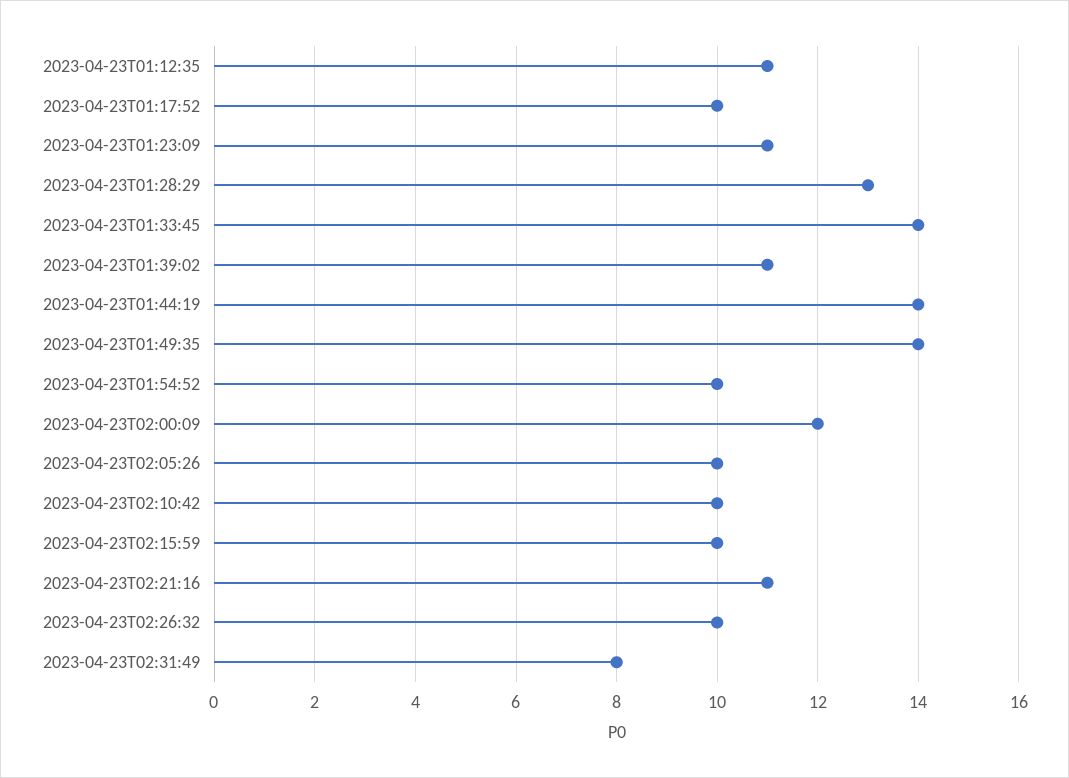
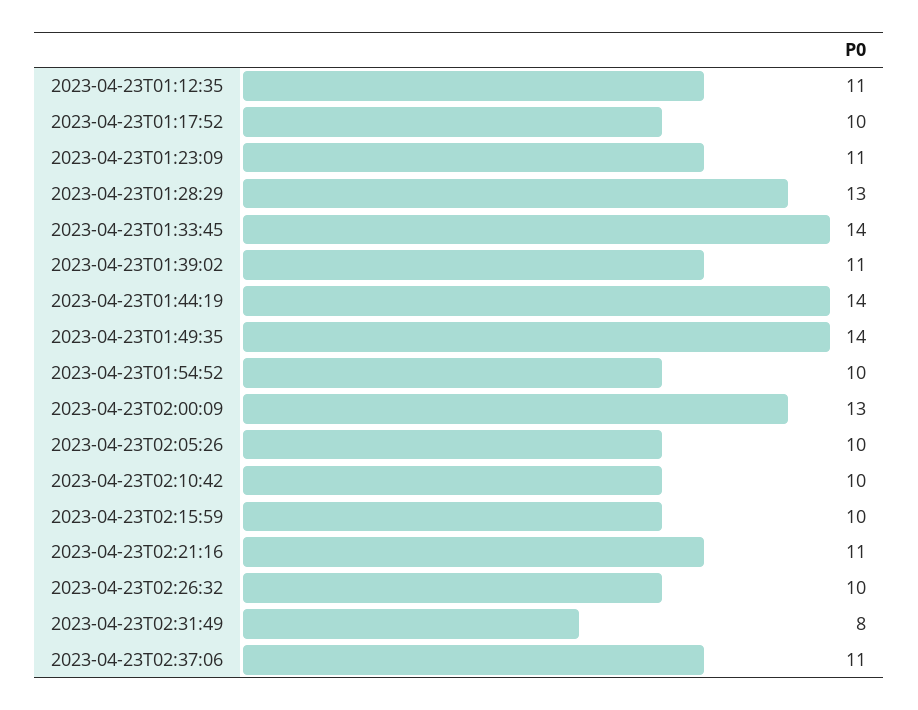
2023-04-23T02:00:09: 12 -> 13
2023-04-23T02:37:06: none -> 11

